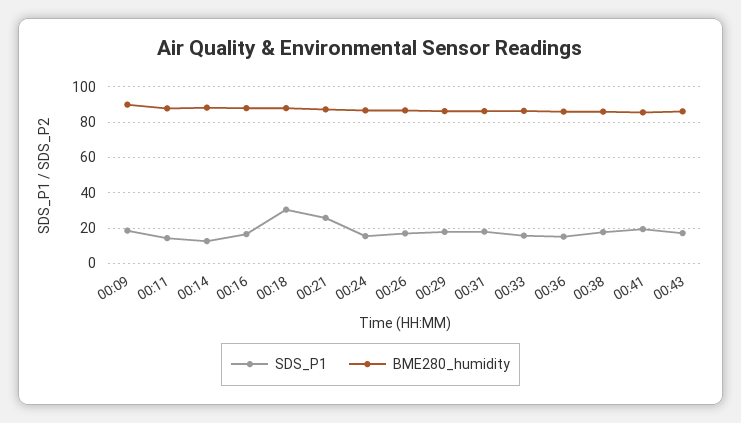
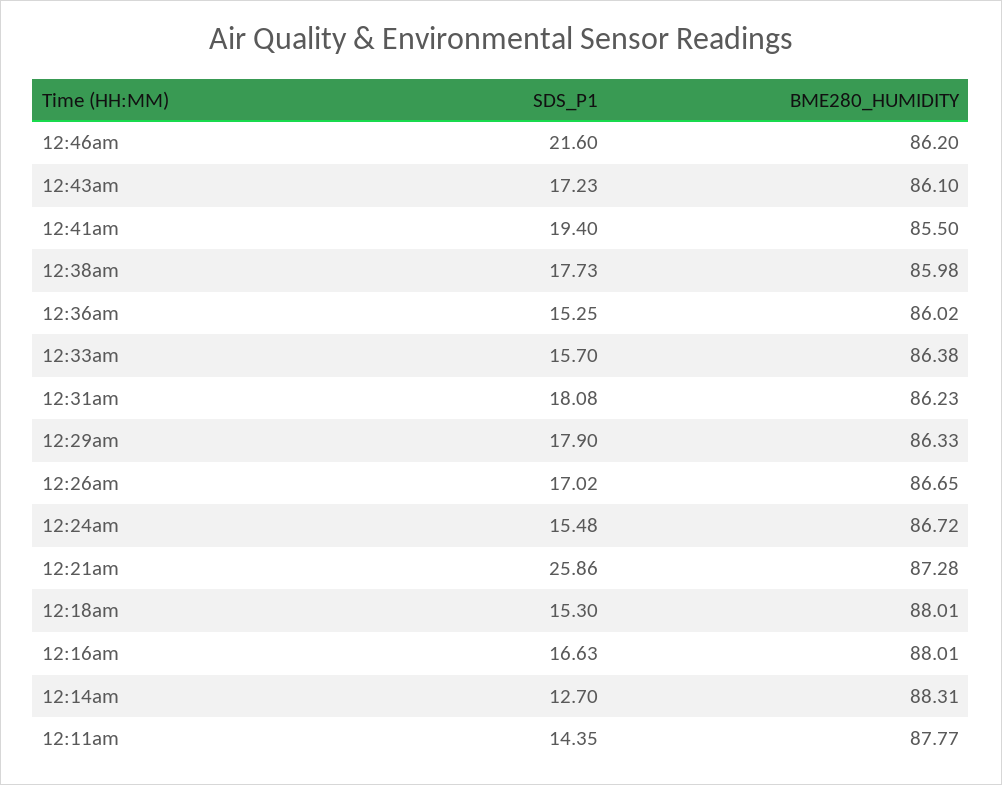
SDS_P1, 00:09: 20 -> none
BME280_humidity, 00:09: 90 -> none
SDS_P1, 00:18: 30 -> 15.3
SDS_P1, 12:46am: none -> 21.6
BME280_humidity, 12:46am: none -> 86.2

